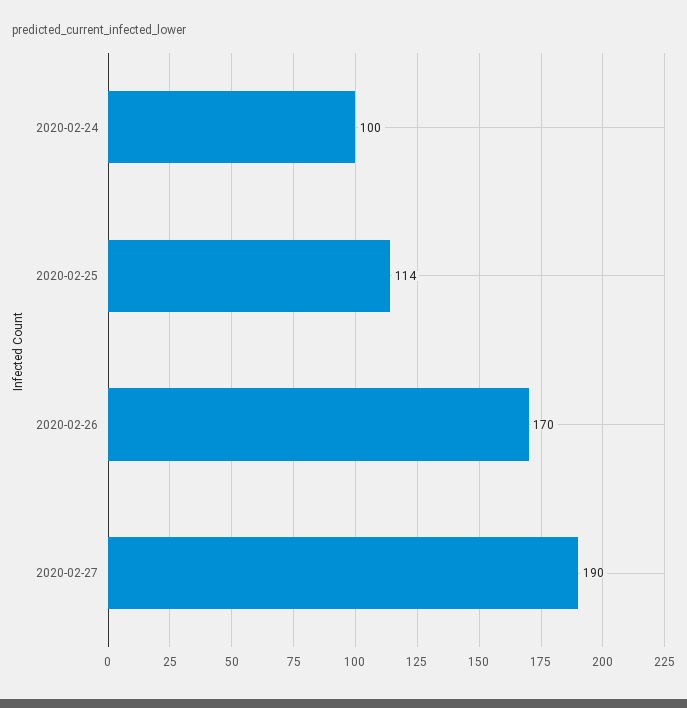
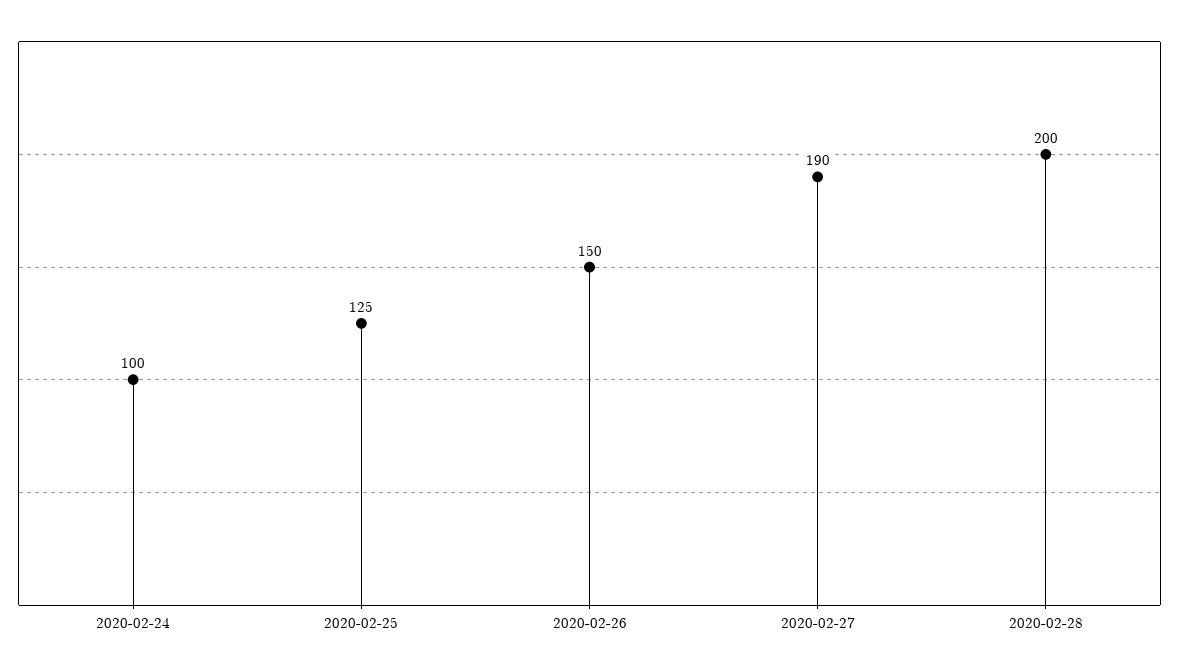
2020-02-25: 114 -> 125
2020-02-26: 170 -> 150
2020-02-28: none -> 200

